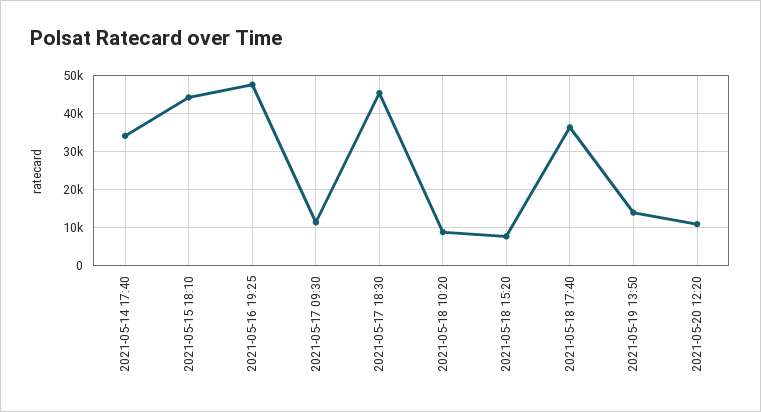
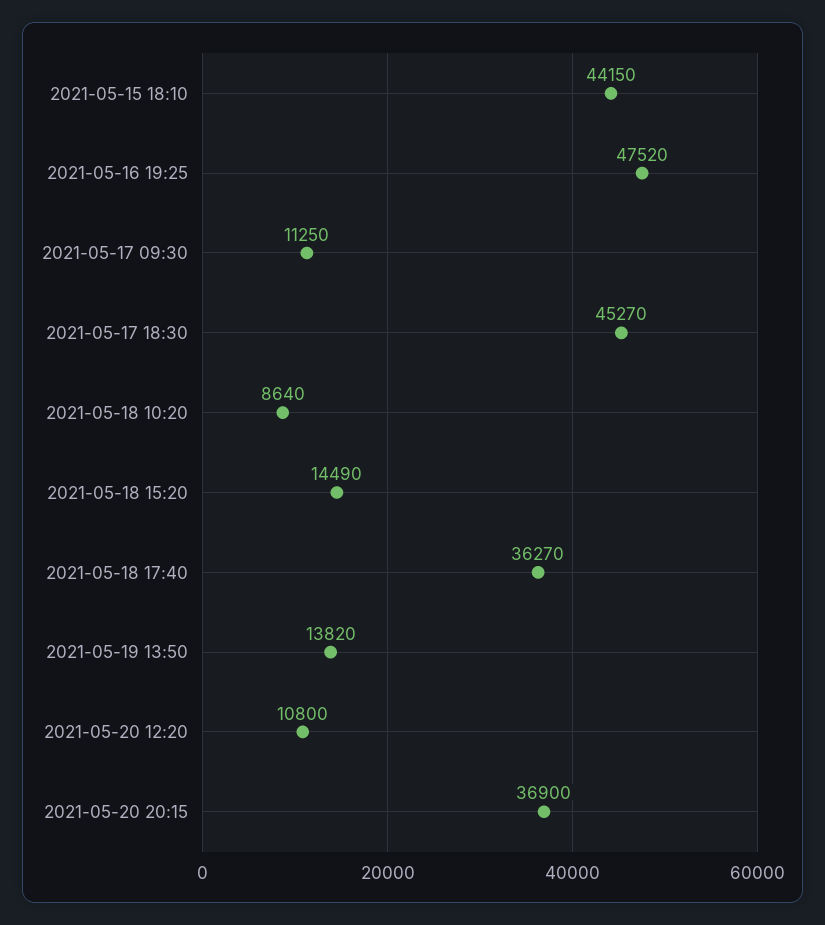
2021-05-14 17:40: 34000 -> none
2021-05-18 15:20: 8000 -> 14490
2021-05-20 20:15: none -> 36900

